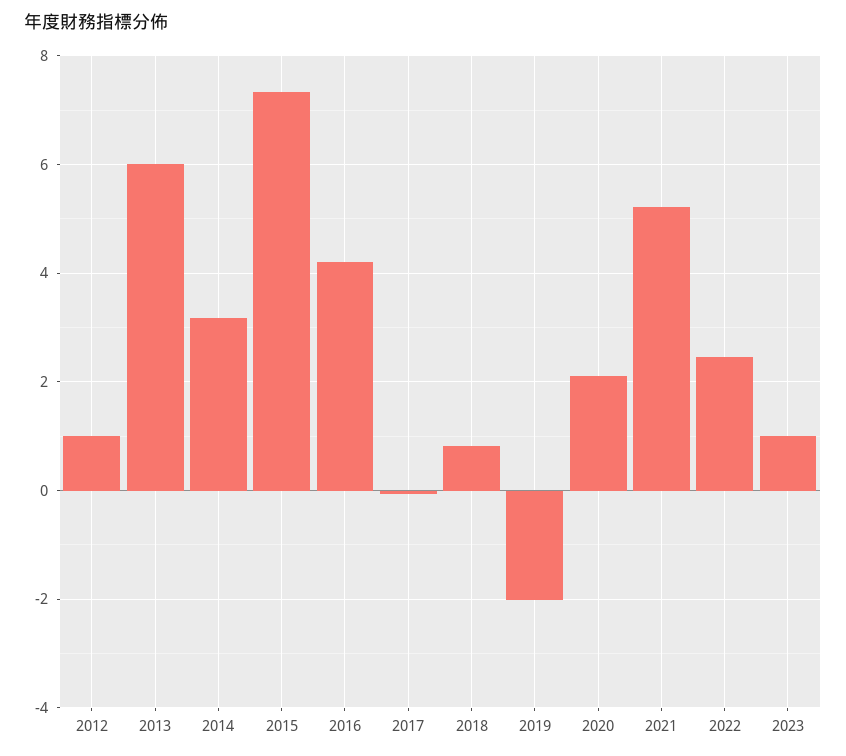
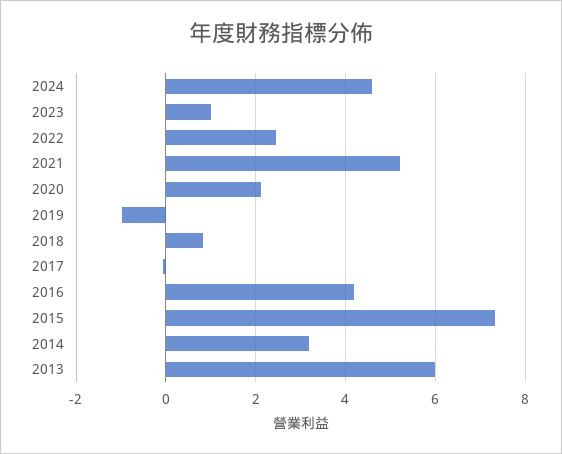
2012: 1 -> none
2019: -2 -> -1
2024: none -> 4.6

